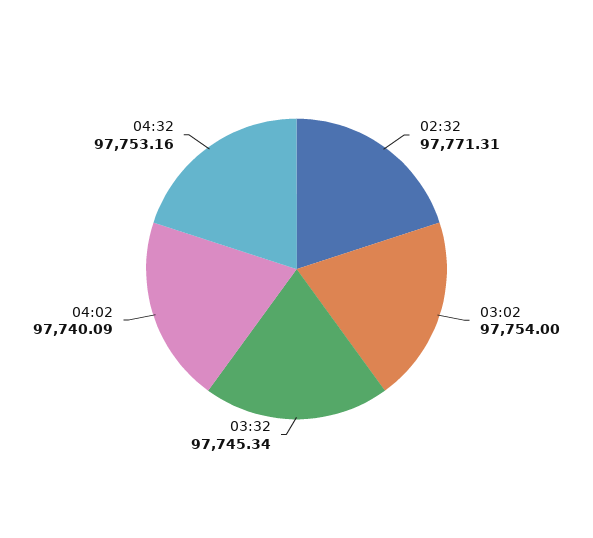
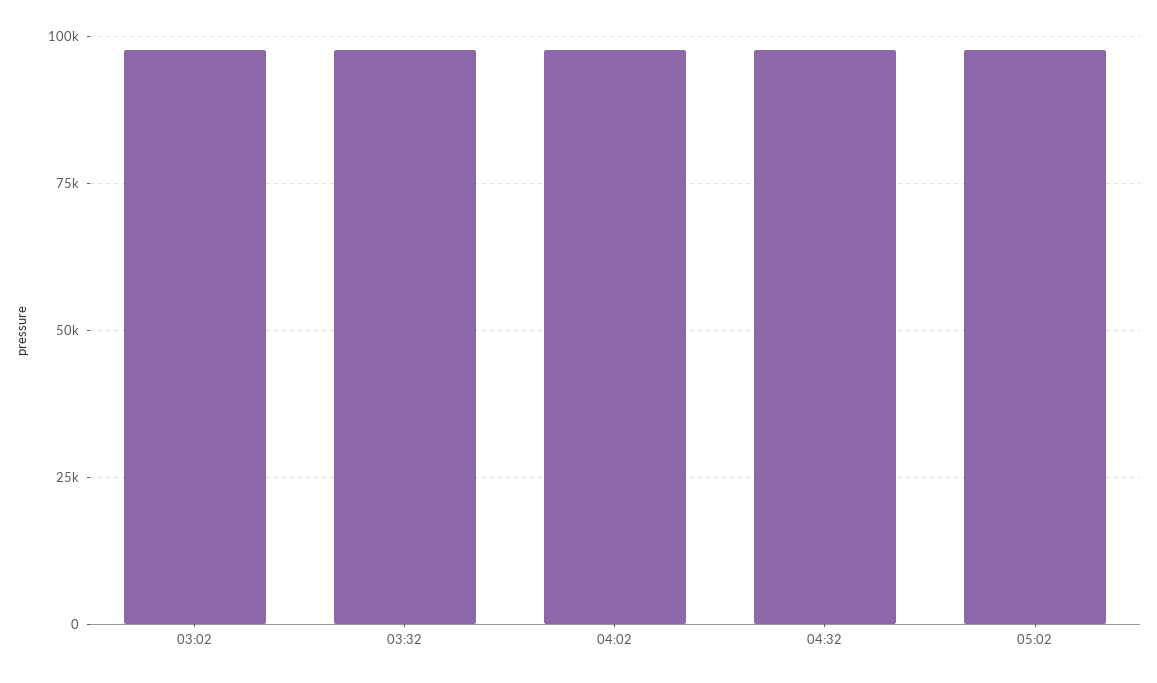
02:32: 97771.31 -> none
05:02: none -> 97500

